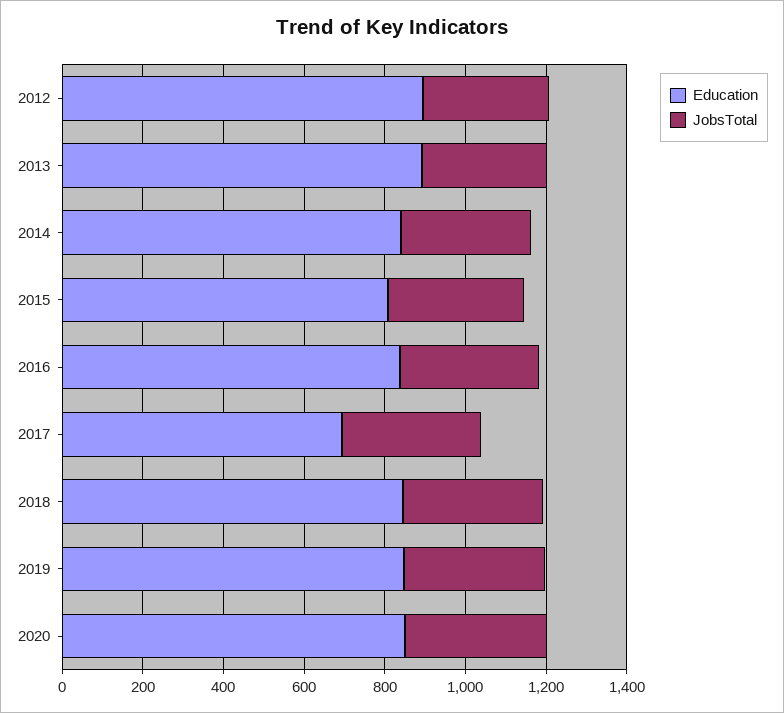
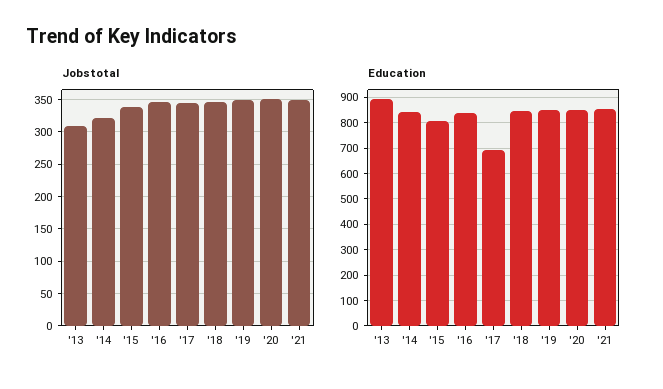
Education, 2012: 900 -> none
JobsTotal, 2012: 300 -> none
JobsTotal, '21: none -> 350
Education, '21: none -> 850

